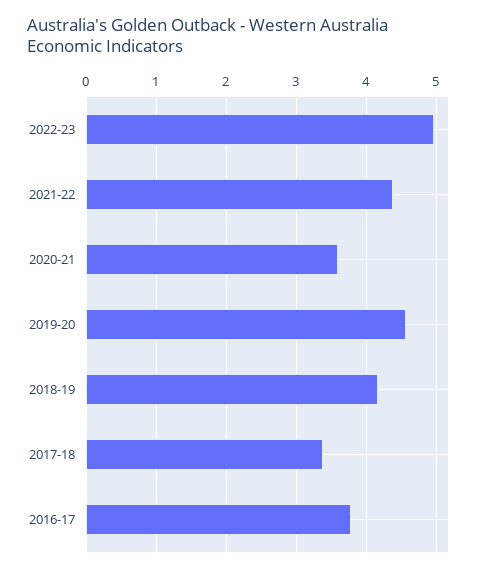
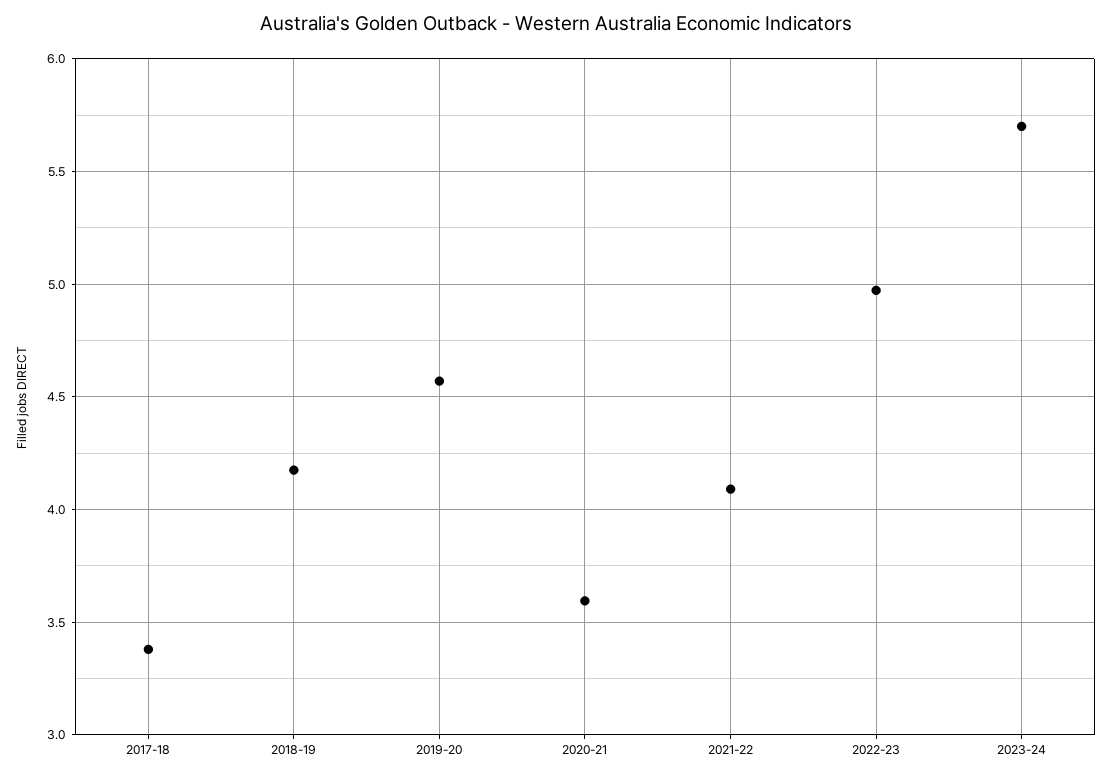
2021-22: 4.4 -> 4.1
2016-17: 3.8 -> none
2023-24: none -> 5.7

